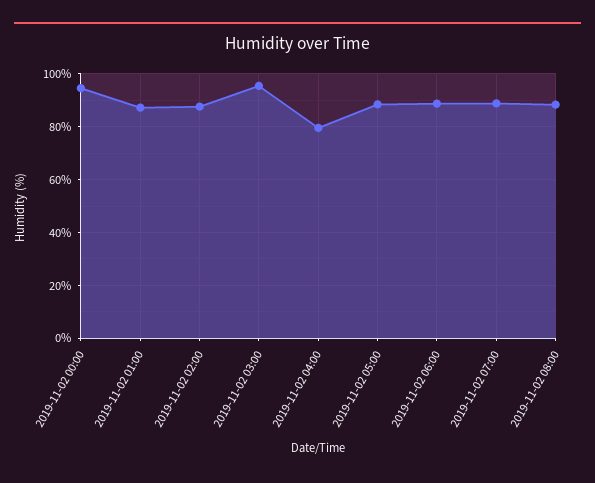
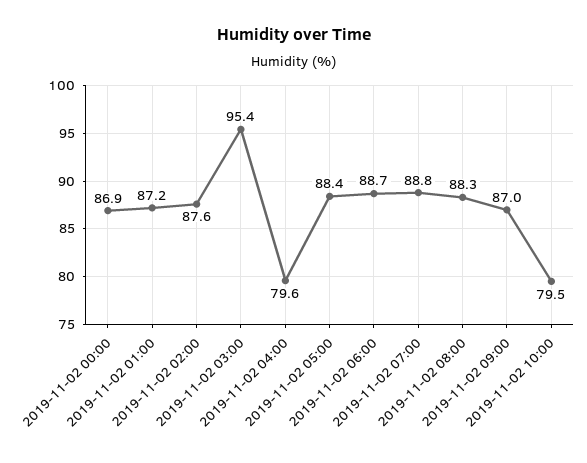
2019-11-02 00:00: 95 -> 86.9
2019-11-02 09:00: none -> 87
2019-11-02 10:00: none -> 79.5

